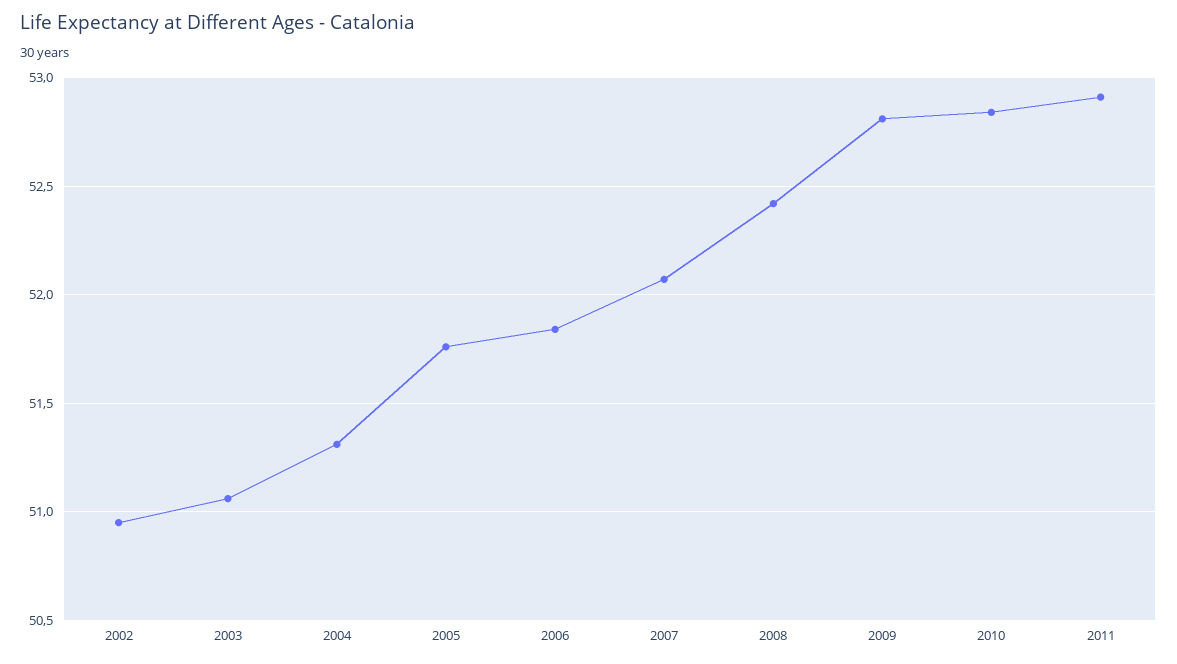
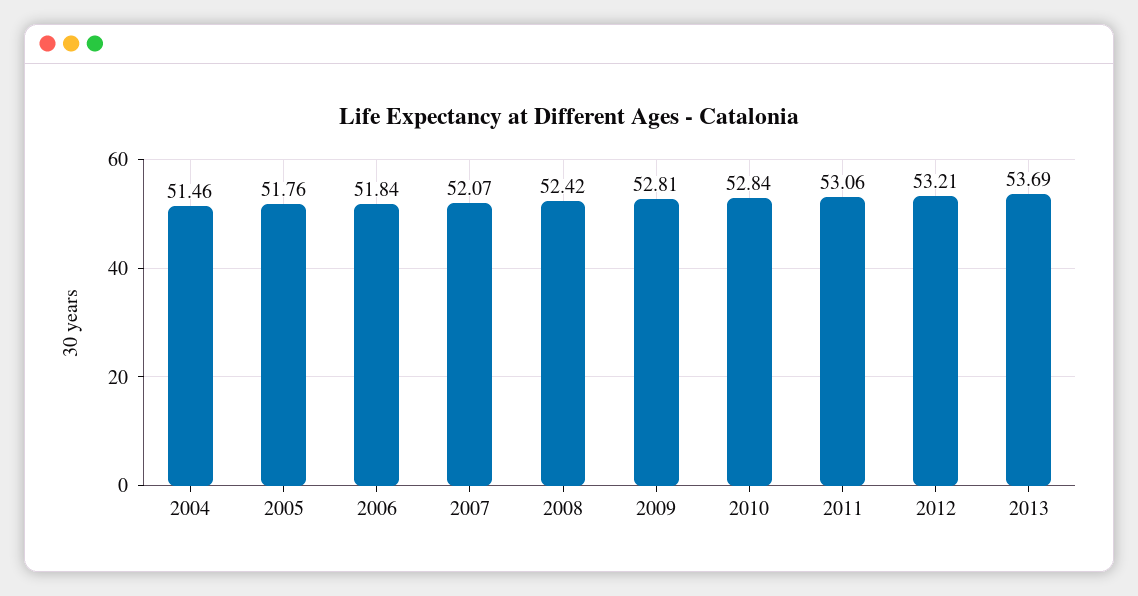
2002: 50.95 -> none
2003: 51.05 -> none
2004: 51.3 -> 51.46
2011: 52.9 -> 53.06
2012: none -> 53.21
2013: none -> 53.69

